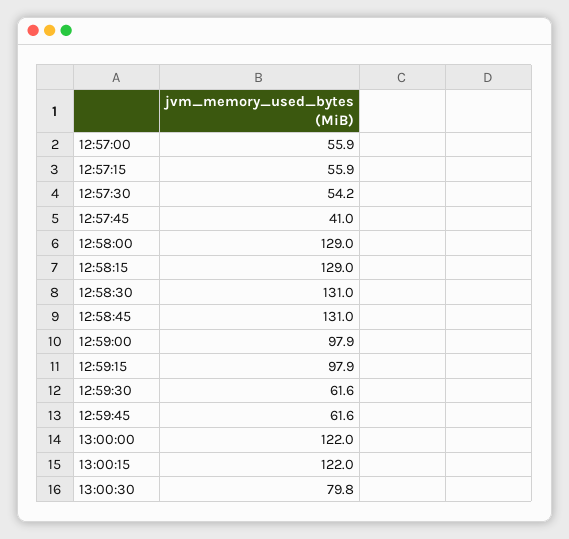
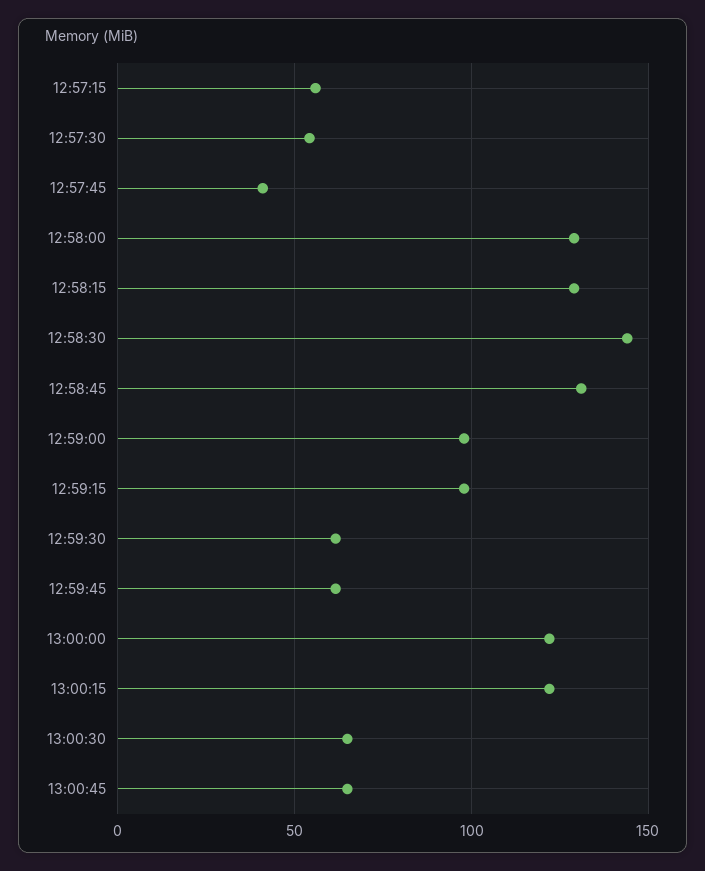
12:57:00: 55.9 -> none
12:58:30: 131 -> 145
13:00:30: 79.8 -> 65
13:00:45: none -> 65

